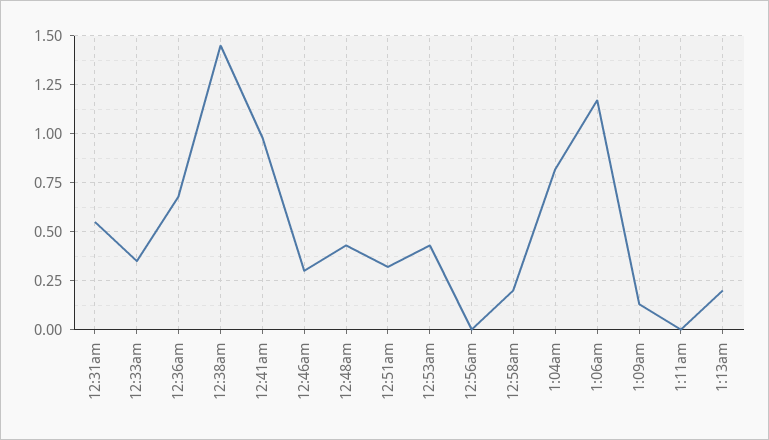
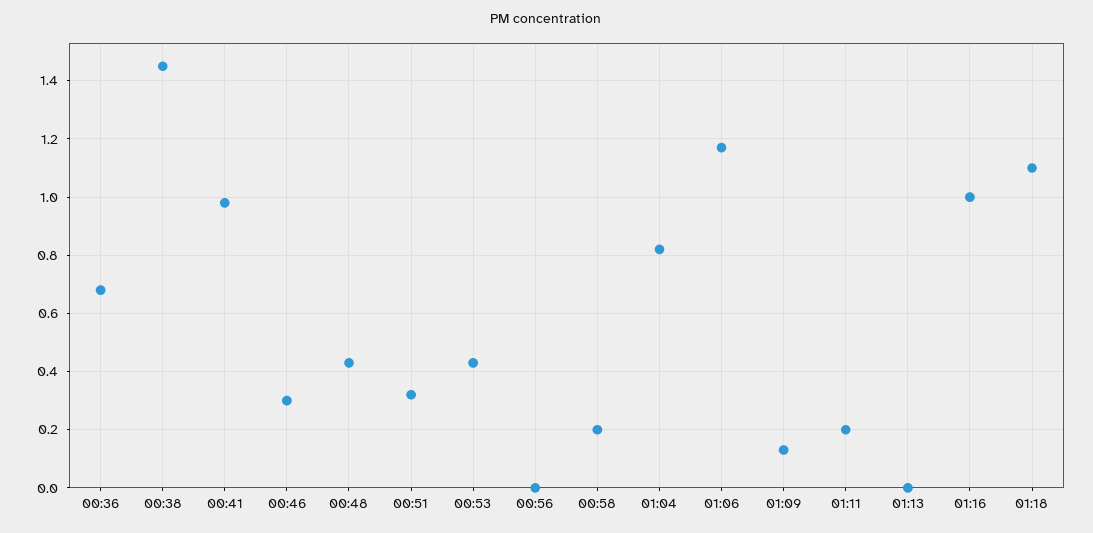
12:31am: 0.55 -> none
12:33am: 0.35 -> none
1:11am: 0 -> 0.2
1:13am: 0.2 -> 0
01:16: none -> 1
01:18: none -> 1.1

